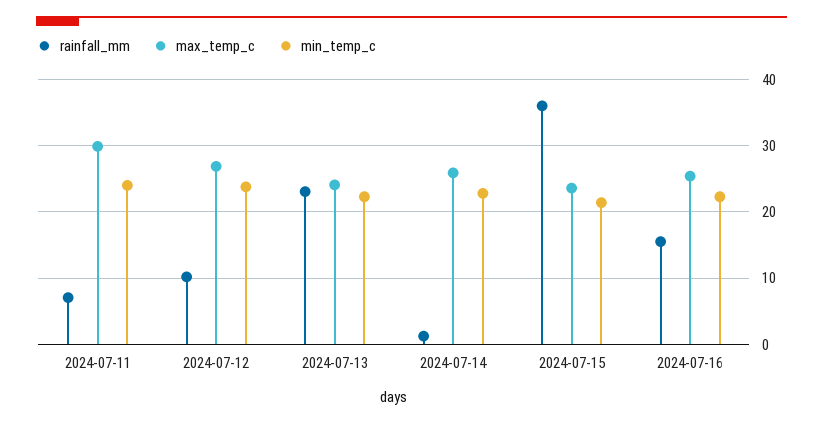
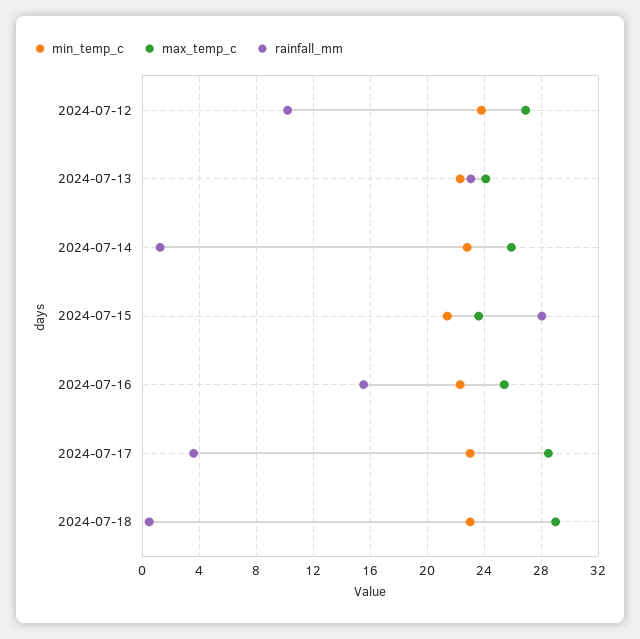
rainfall_mm, 2024-07-11: 7 -> none
max_temp_c, 2024-07-11: 30 -> none
min_temp_c, 2024-07-11: 24 -> none
rainfall_mm, 2024-07-15: 36 -> 28
min_temp_c, 2024-07-17: none -> 23
max_temp_c, 2024-07-17: none -> 28.5
rainfall_mm, 2024-07-17: none -> 3.5
min_temp_c, 2024-07-18: none -> 23
max_temp_c, 2024-07-18: none -> 29
rainfall_mm, 2024-07-18: none -> 0.5

